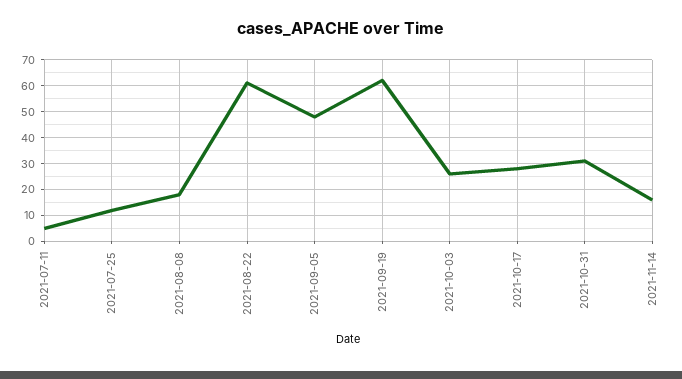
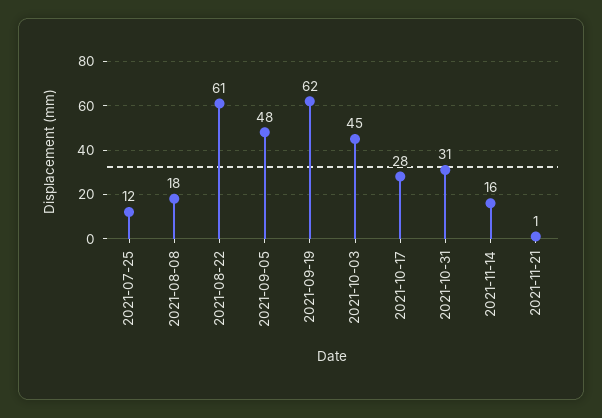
2021-07-11: 5 -> none
2021-10-03: 25 -> 45
2021-11-21: none -> 1

